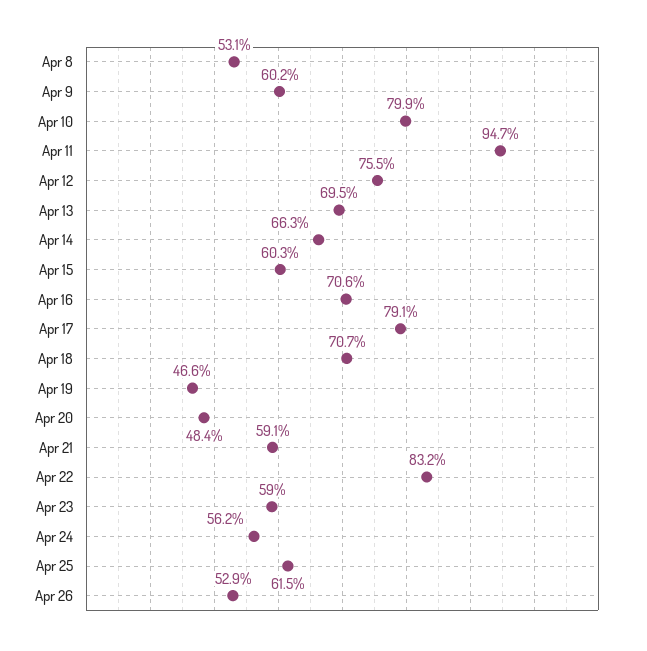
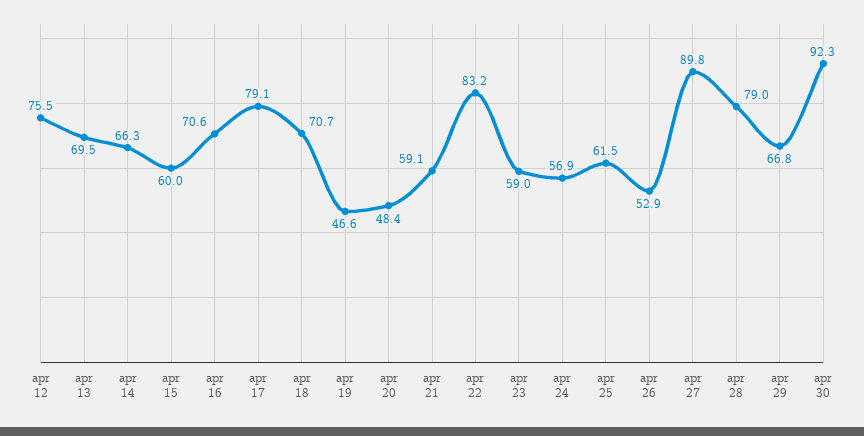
Apr 8: 53.1 -> none
Apr 9: 60.2 -> none
Apr 10: 79.9 -> none
Apr 11: 94.7 -> none
Apr 15: 60.3 -> 60
Apr 24: 56.2 -> 56.9
apr 27: none -> 89.8
apr 28: none -> 79
apr 29: none -> 66.8
apr 30: none -> 92.3

